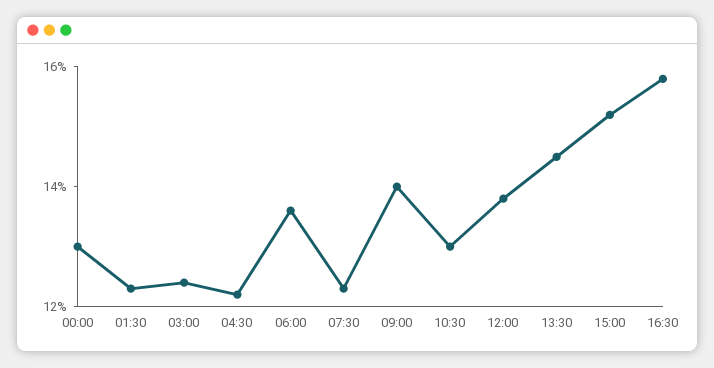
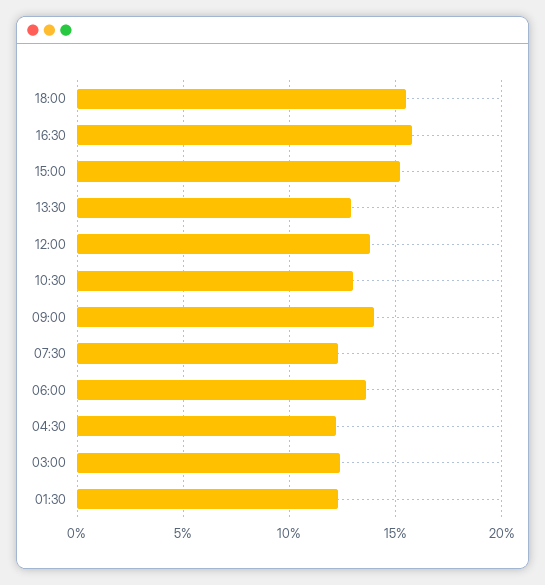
00:00: 13 -> none
13:30: 14.5 -> 13
18:00: none -> 15.5

